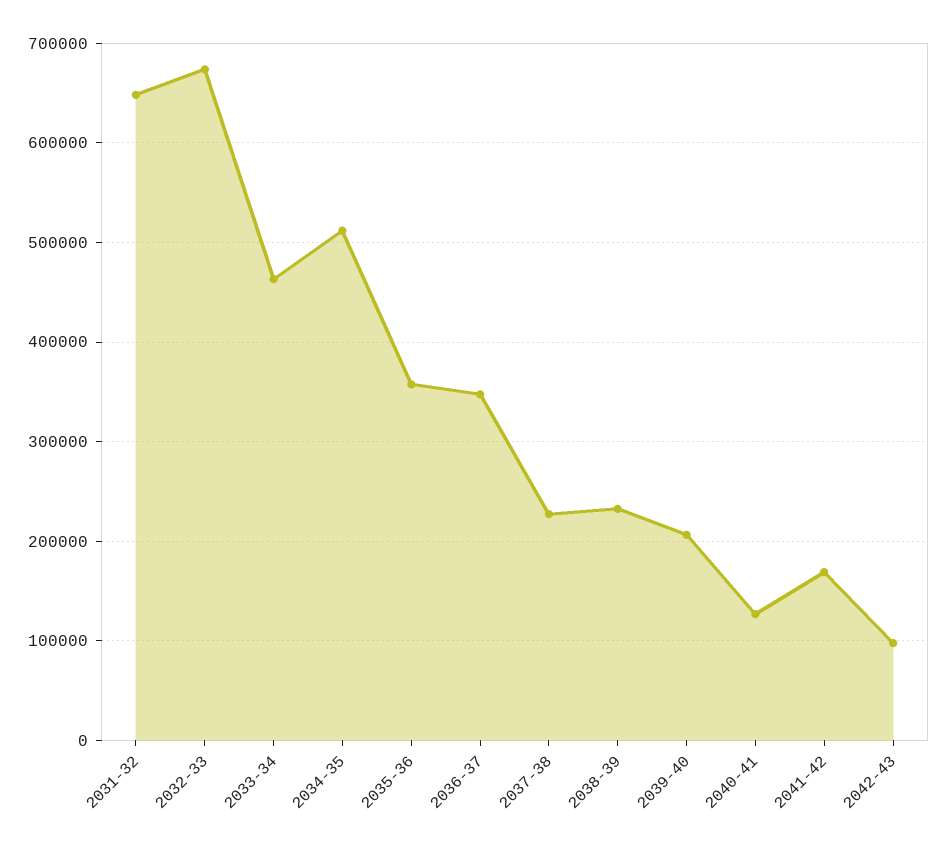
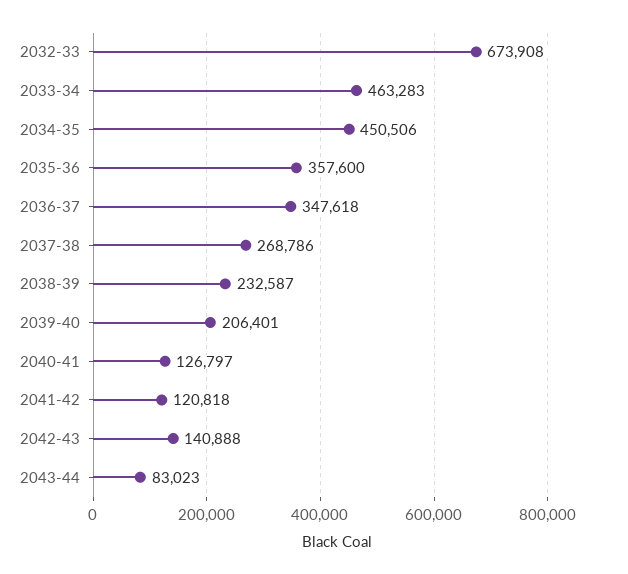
2031-32: 650000 -> none
2034-35: 510000 -> 450506
2037-38: 230000 -> 268786
2041-42: 170000 -> 120818
2042-43: 100000 -> 140888
2043-44: none -> 83023

